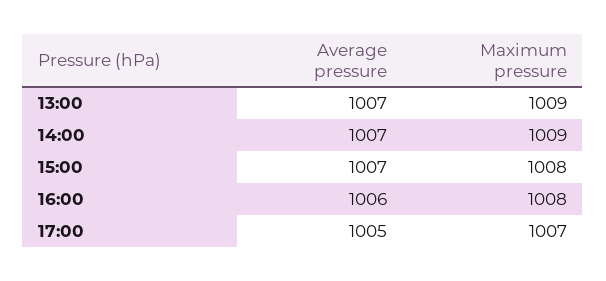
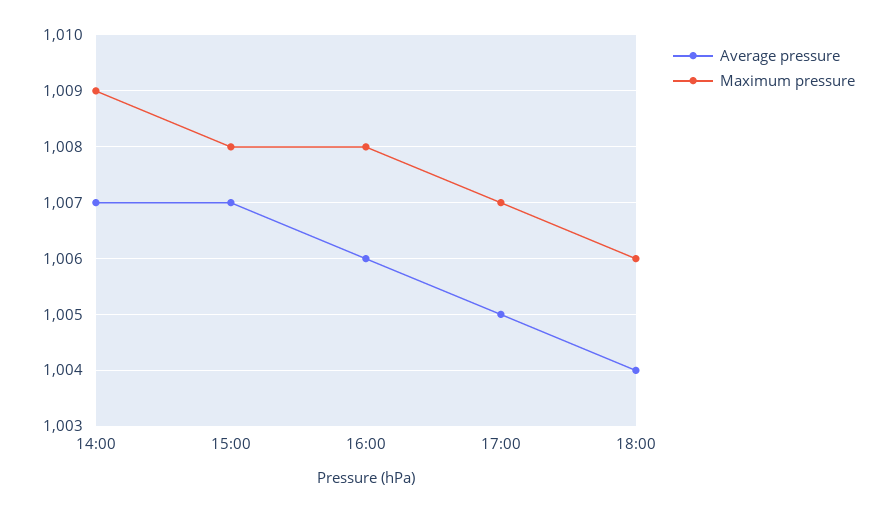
Average pressure, 13:00: 1007 -> none
Maximum pressure, 13:00: 1009 -> none
Average pressure, 18:00: none -> 1004
Maximum pressure, 18:00: none -> 1006

